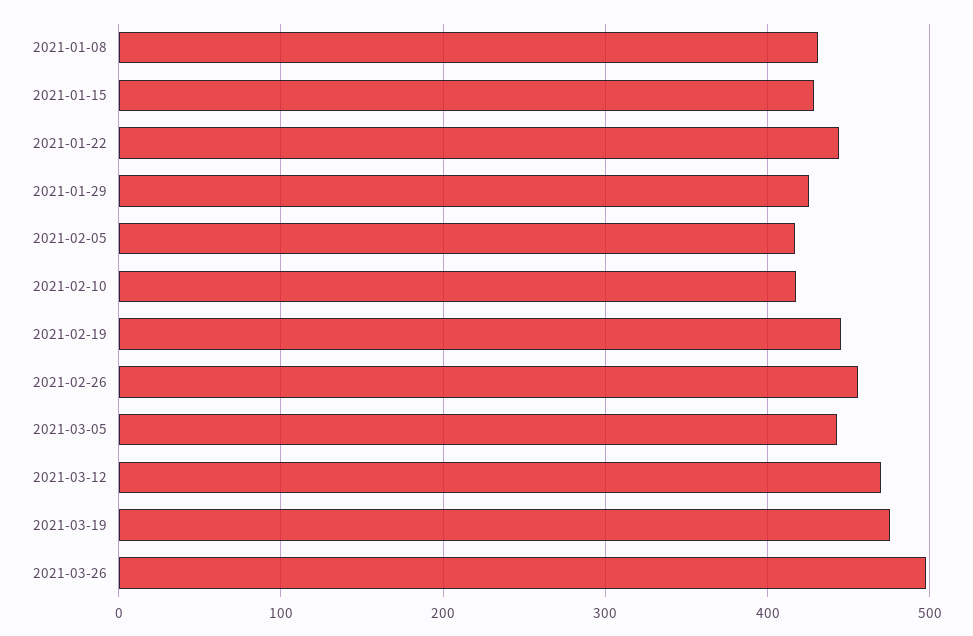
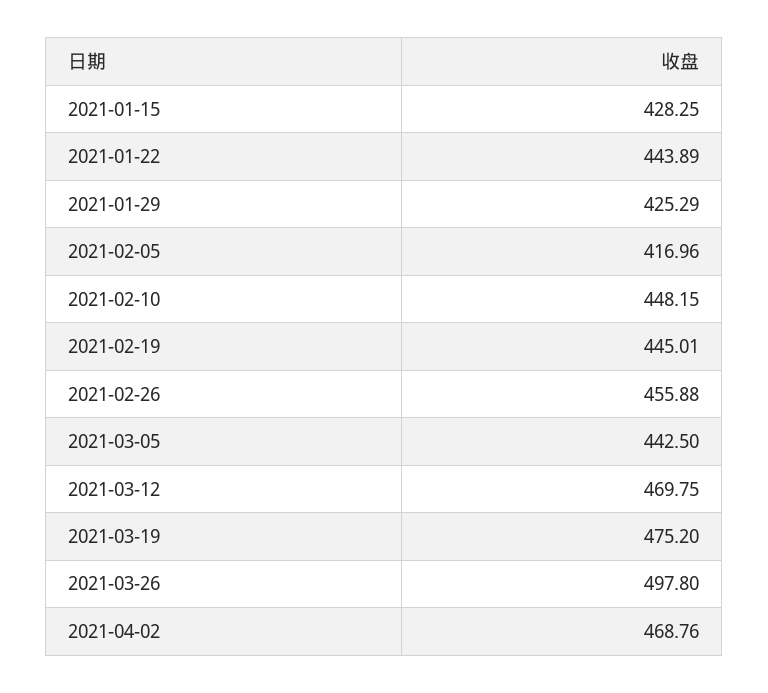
2021-01-08: 430 -> none
2021-02-10: 420 -> 448.15
2021-04-02: none -> 468.76

